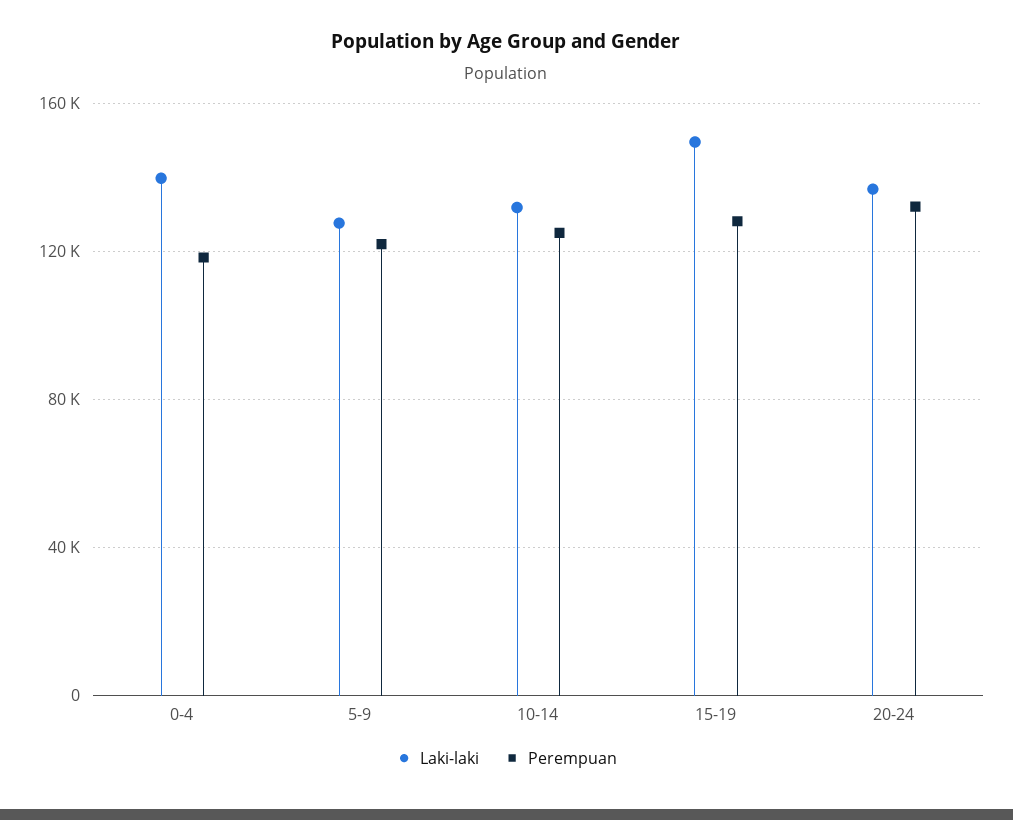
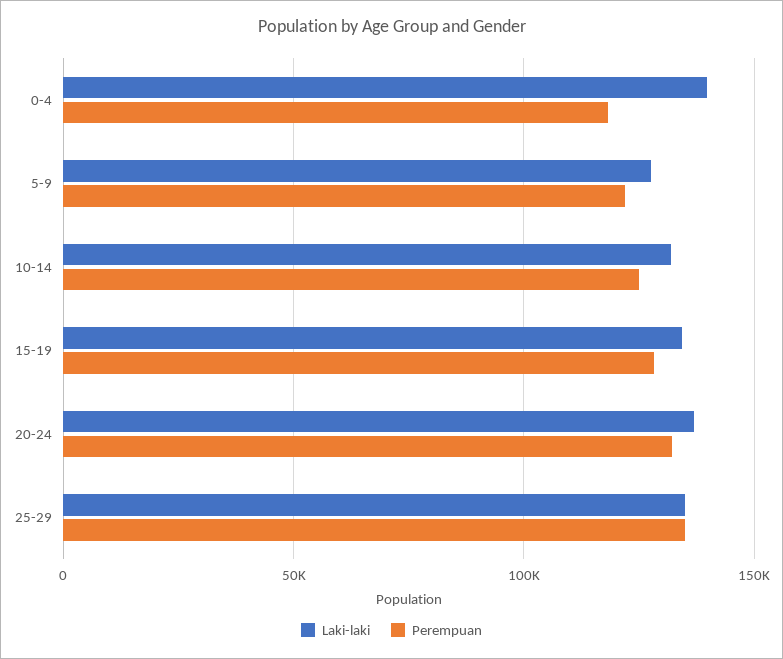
Laki-laki, 15-19: 150000 -> 135000
Laki-laki, 25-29: none -> 135000
Perempuan, 25-29: none -> 135000

